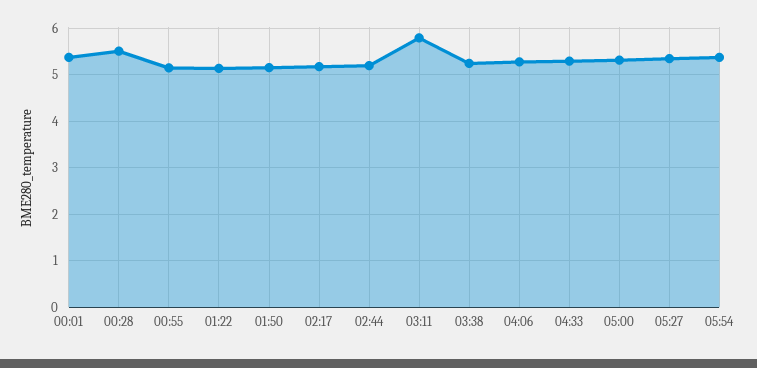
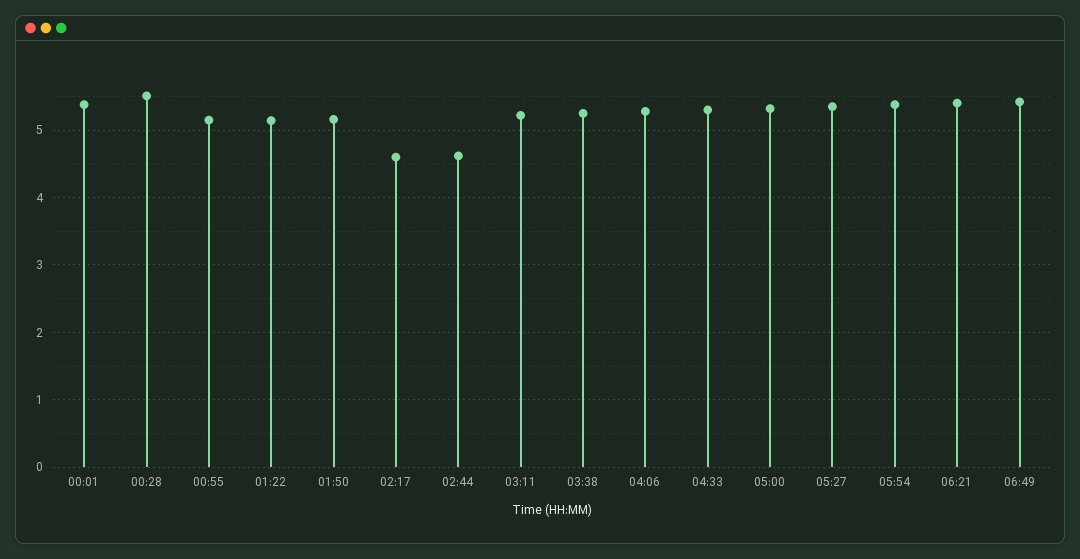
02:17: 5.2 -> 4.6
02:44: 5.2 -> 4.6
03:11: 5.8 -> 5.2
06:21: none -> 5.4
06:49: none -> 5.4

